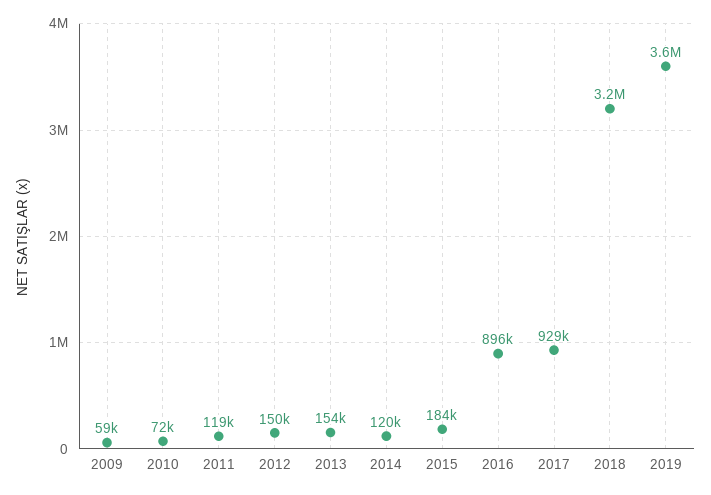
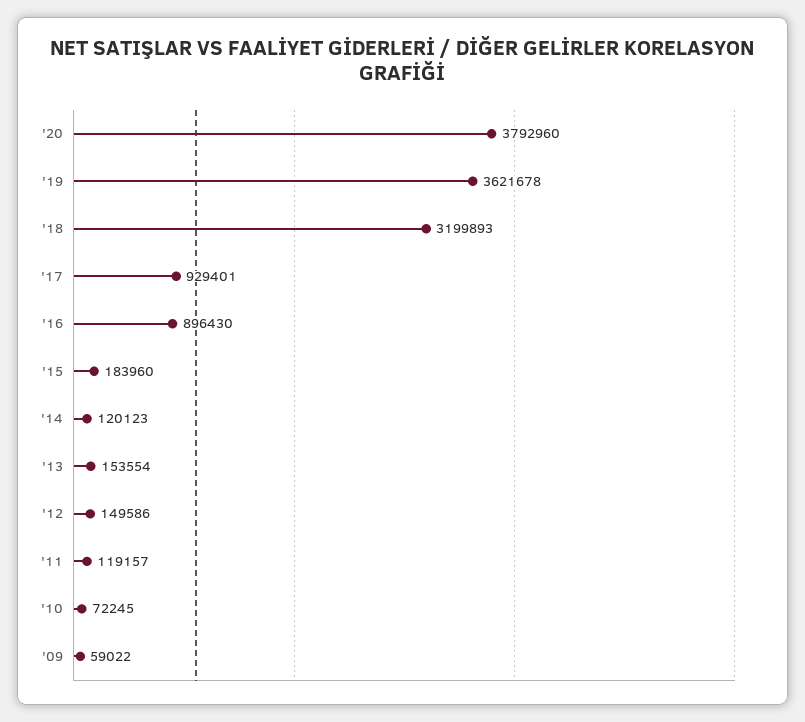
'20: none -> 3792960

